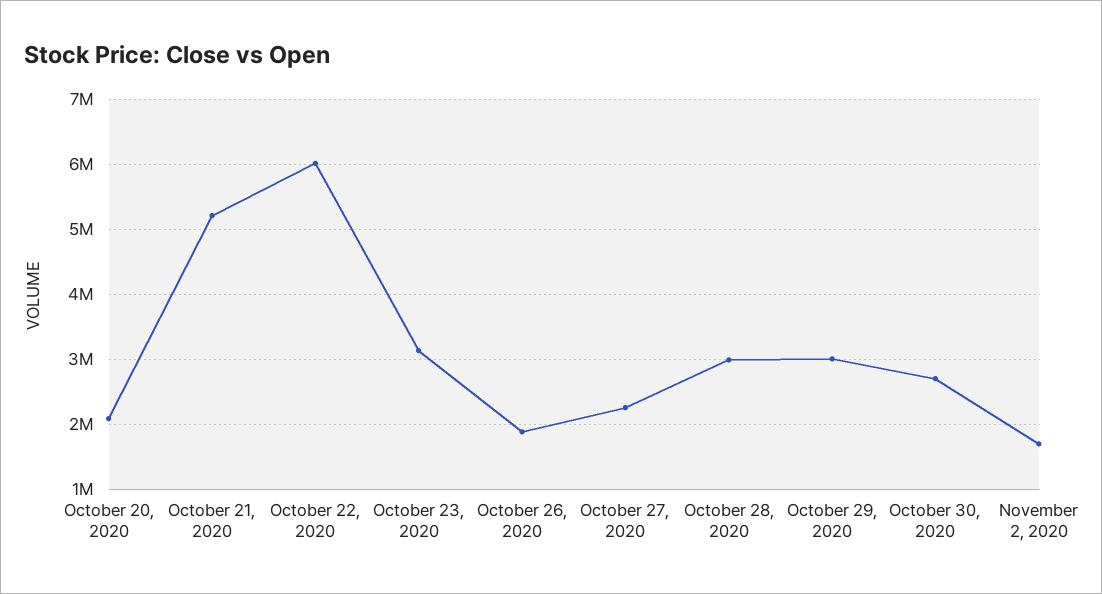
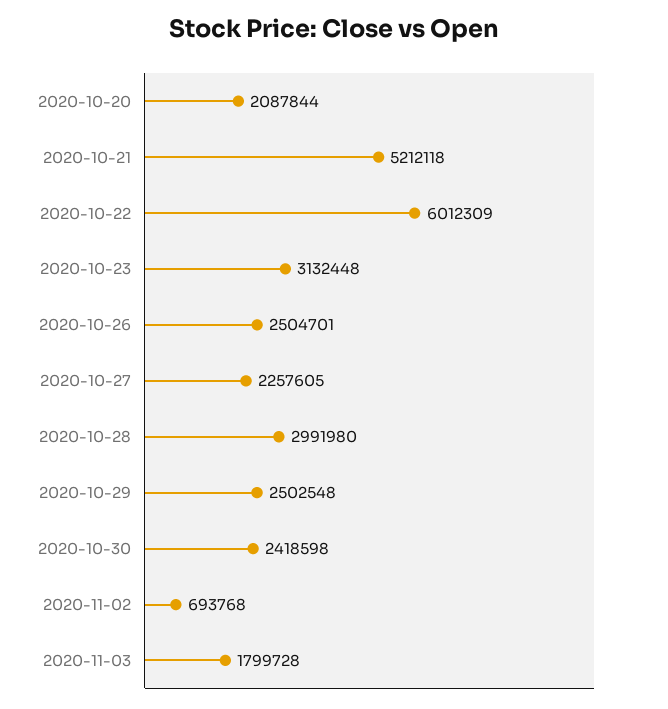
October 26, 2020: 1900000 -> 2504701
October 29, 2020: 3000000 -> 2502548
October 30, 2020: 2700000 -> 2418598
November 2, 2020: 1700000 -> 693768
2020-11-03: none -> 1799728

